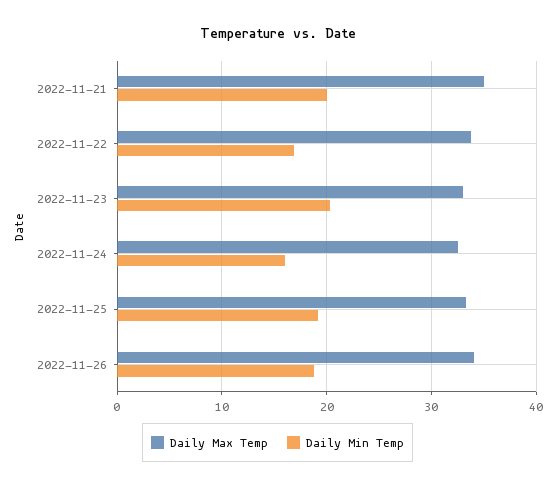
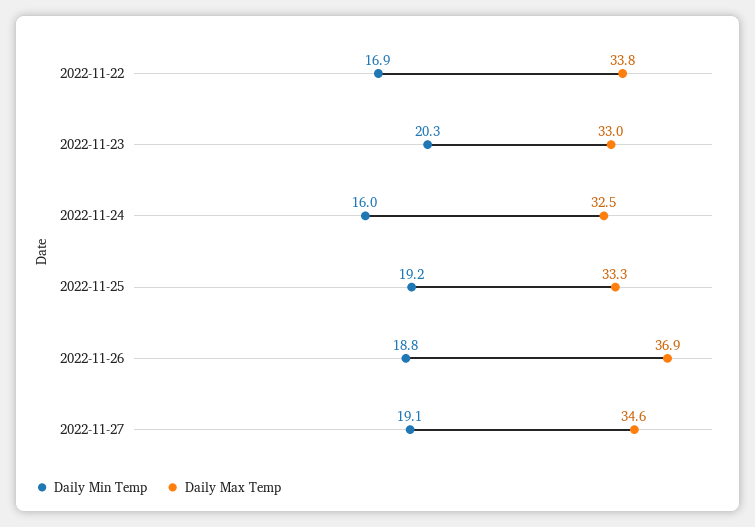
Daily Max Temp, 2022-11-21: 35 -> none
Daily Min Temp, 2022-11-21: 20 -> none
Daily Max Temp, 2022-11-26: 34 -> 36.9
Daily Min Temp, 2022-11-27: none -> 19.1
Daily Max Temp, 2022-11-27: none -> 34.6

